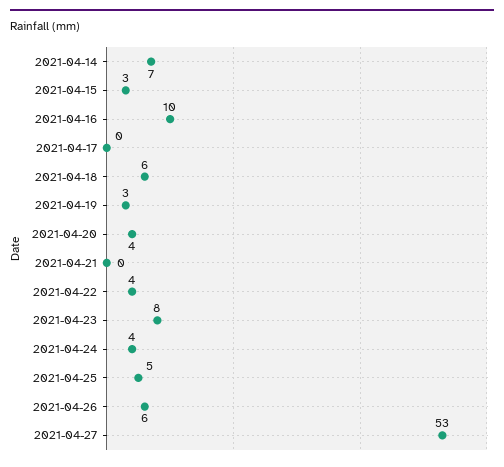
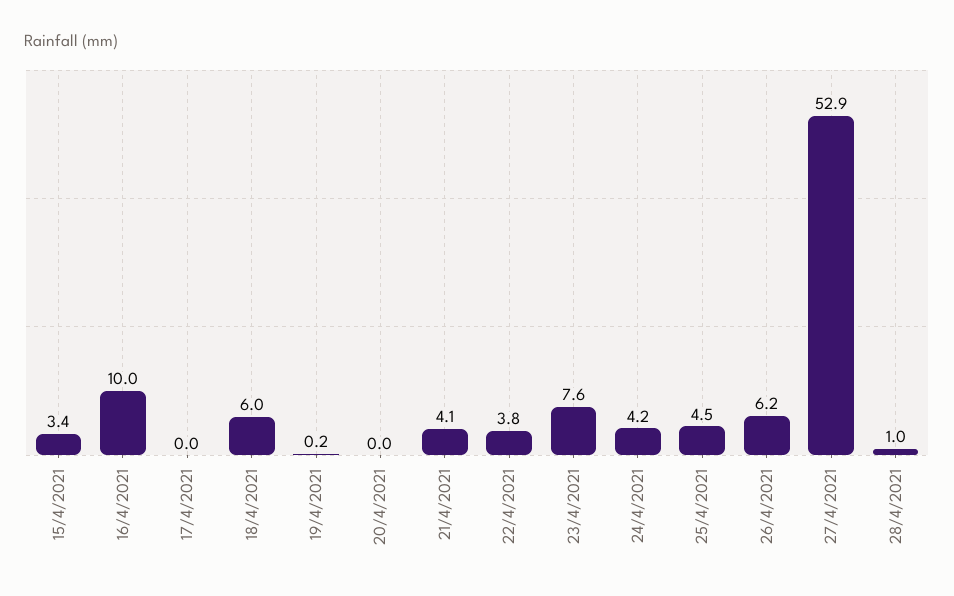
2021-04-14: 7 -> none
2021-04-19: 3 -> 0.2
2021-04-20: 4 -> 0
2021-04-21: 0 -> 4.1
28/4/2021: none -> 1

